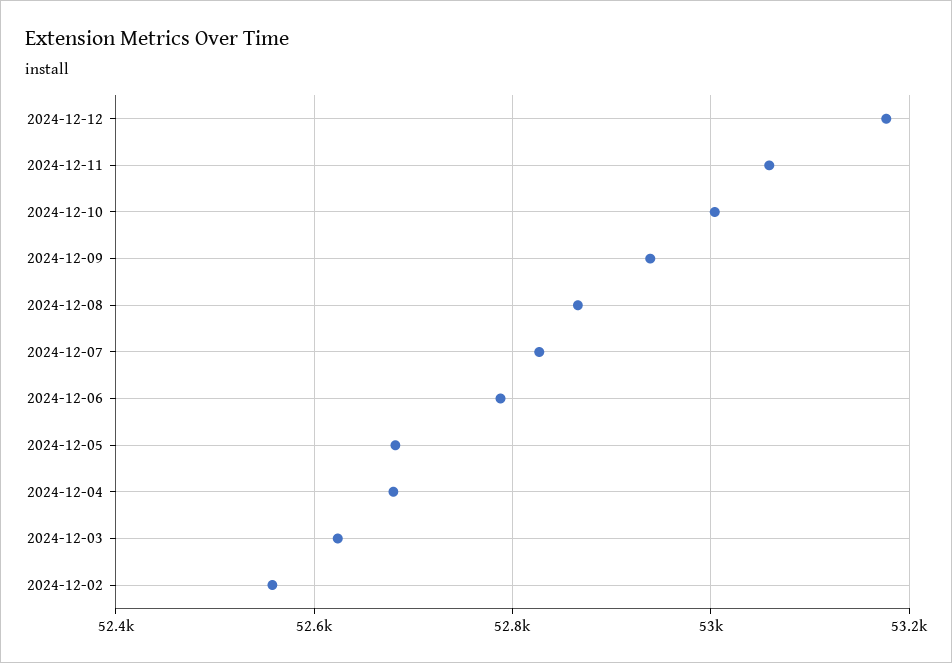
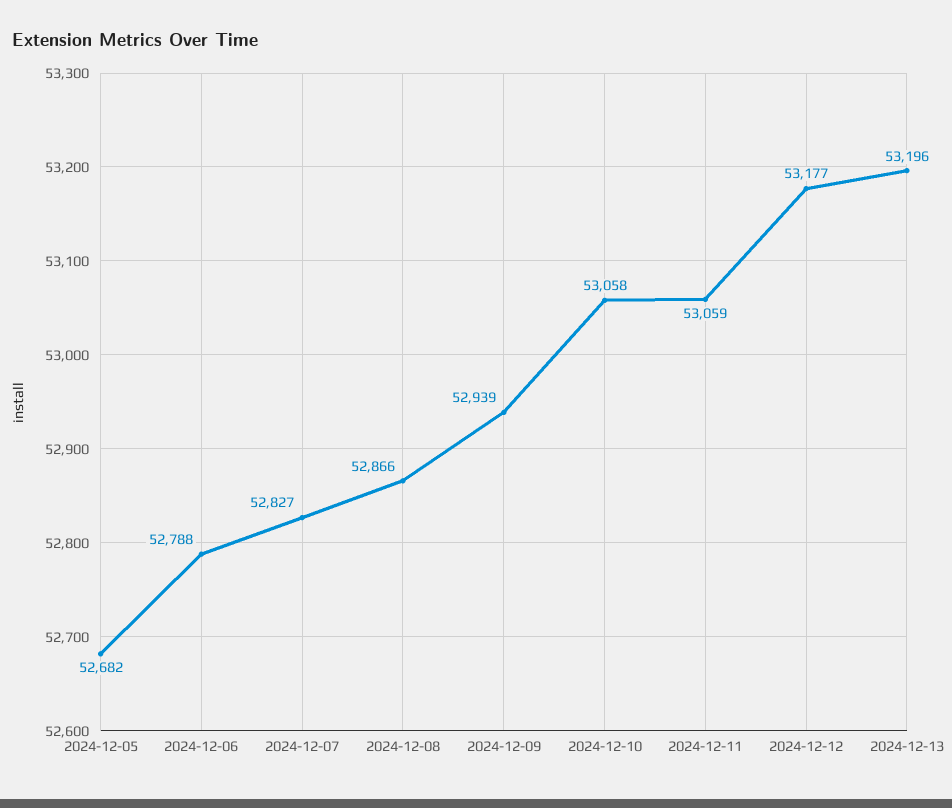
2024-12-10: 53000 -> 53058
2024-12-04: 52680 -> none
2024-12-03: 52620 -> none
2024-12-02: 52560 -> none
2024-12-13: none -> 53196

